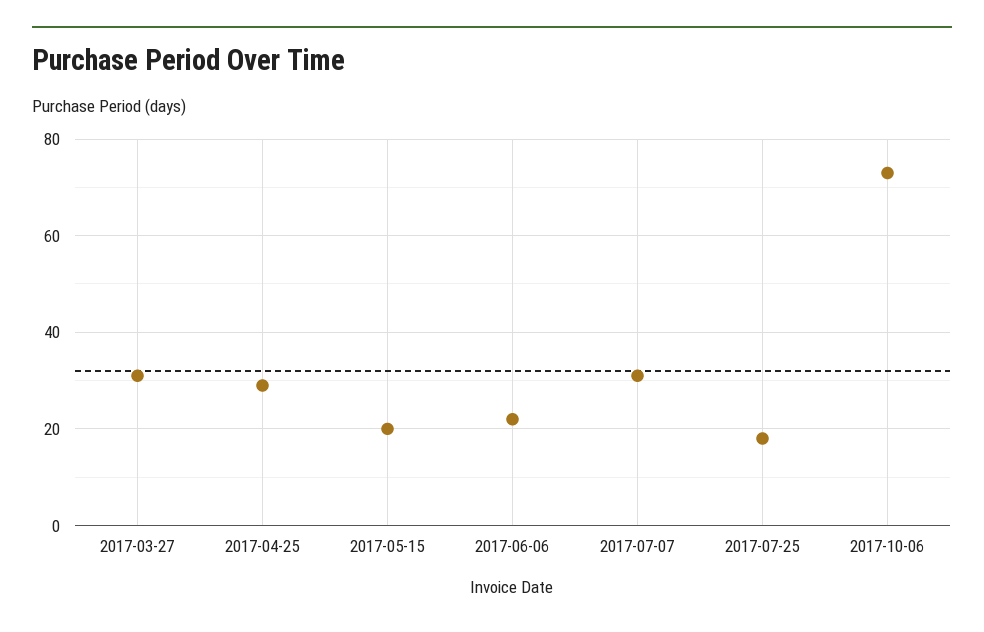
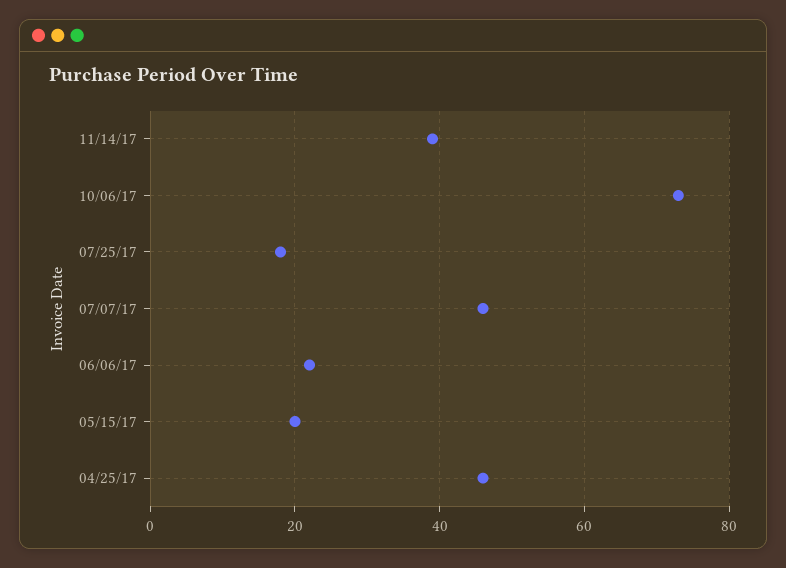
2017-03-27: 30 -> none
2017-04-25: 30 -> 45
2017-07-07: 30 -> 45
11/14/17: none -> 40

